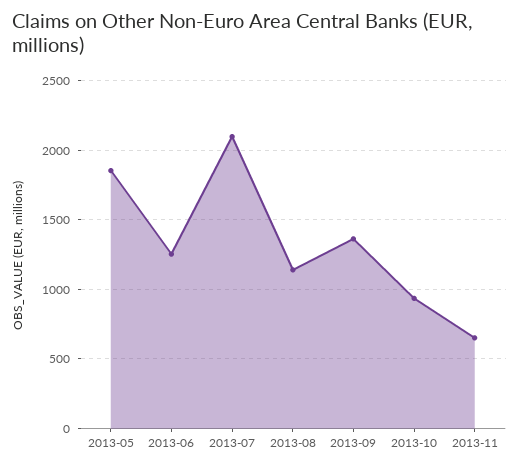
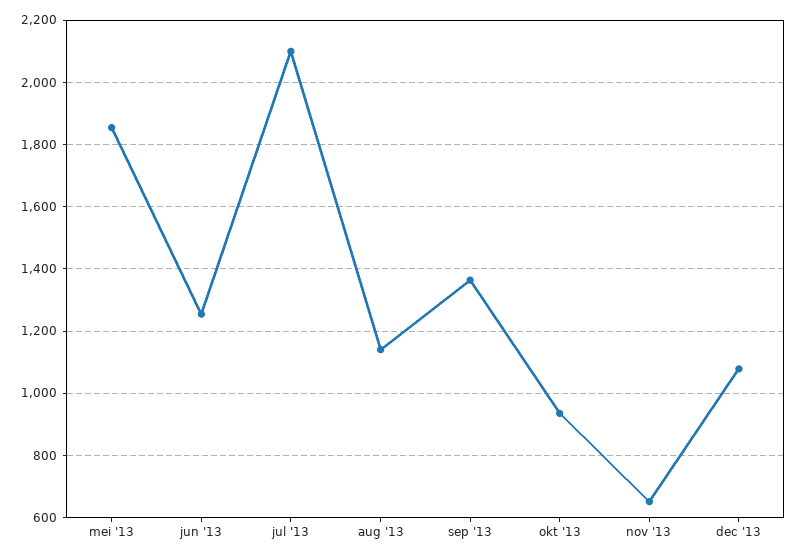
dec '13: none -> 1080

